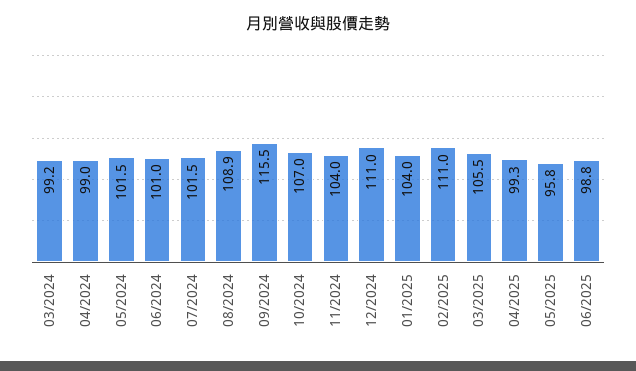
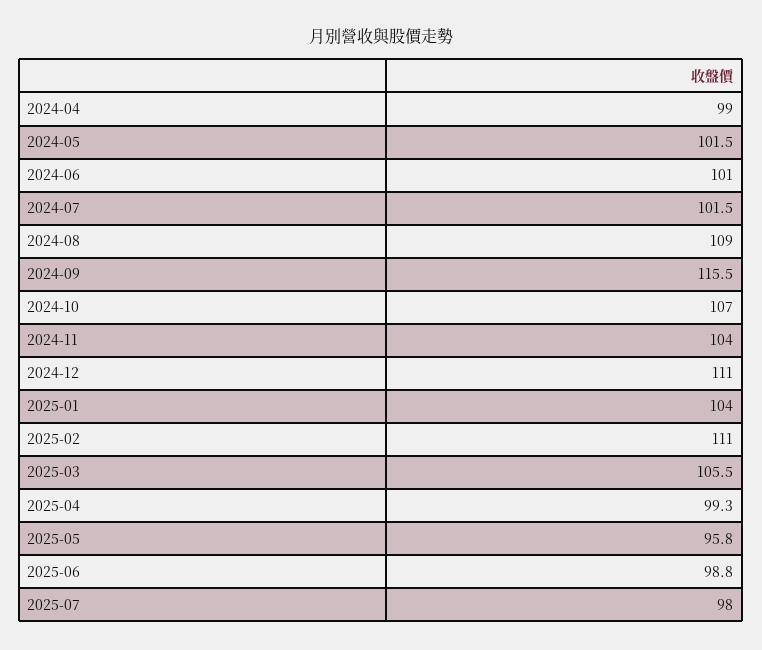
03/2024: 99.2 -> none
08/2024: 108.9 -> 109
2025-07: none -> 98

